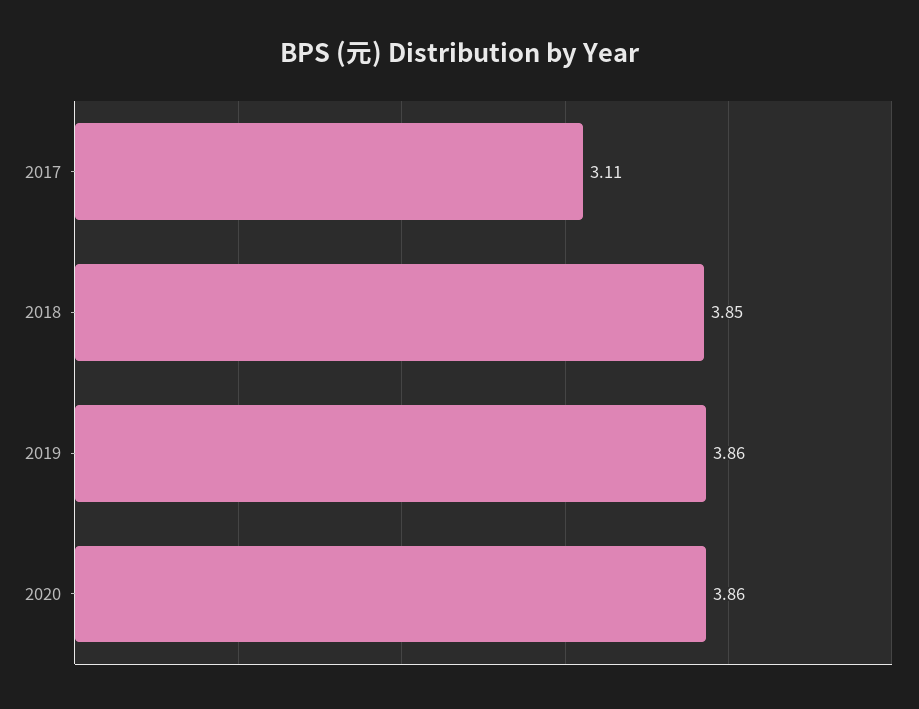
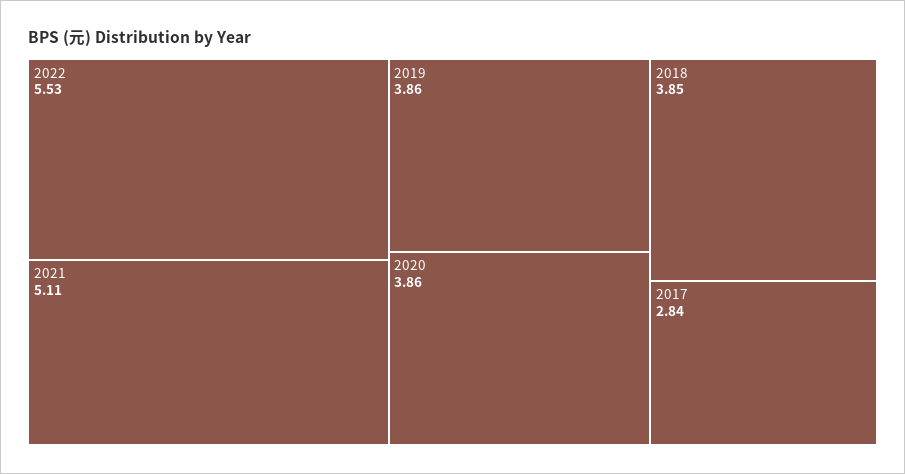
2017: 3.11 -> 2.84
2022: none -> 5.53
2021: none -> 5.11

